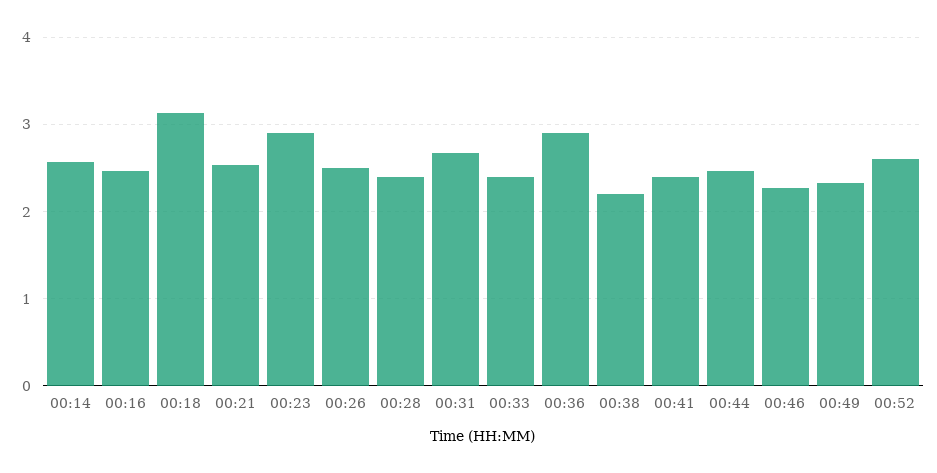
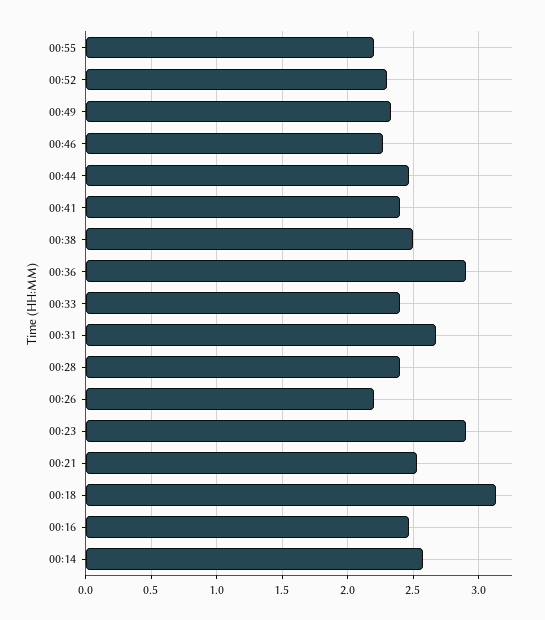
00:26: 2.5 -> 2.2
00:38: 2.2 -> 2.5
00:52: 2.6 -> 2.3
00:55: none -> 2.2

